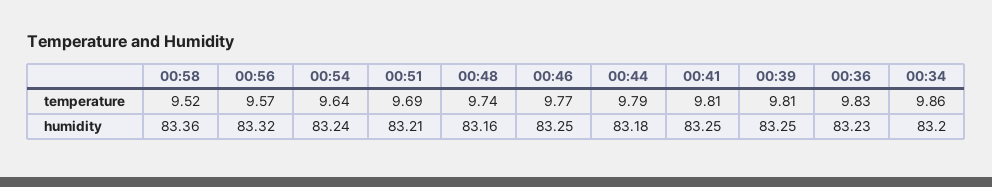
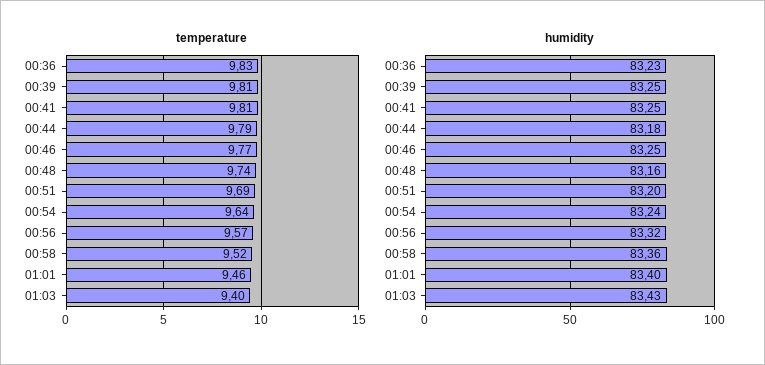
temperature, 00:34: 9.86 -> none
humidity, 00:51: 83.21 -> 83.2
humidity, 00:34: 83.2 -> none
temperature, 01:01: none -> 9.46
temperature, 01:03: none -> 9.4
humidity, 01:01: none -> 83.4
humidity, 01:03: none -> 83.43

